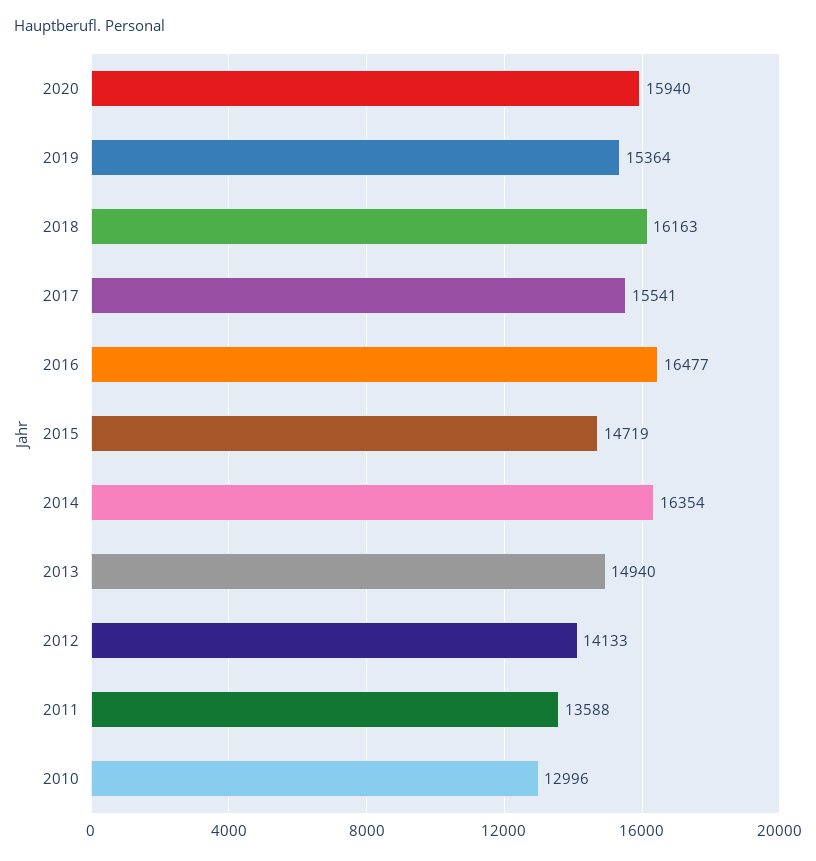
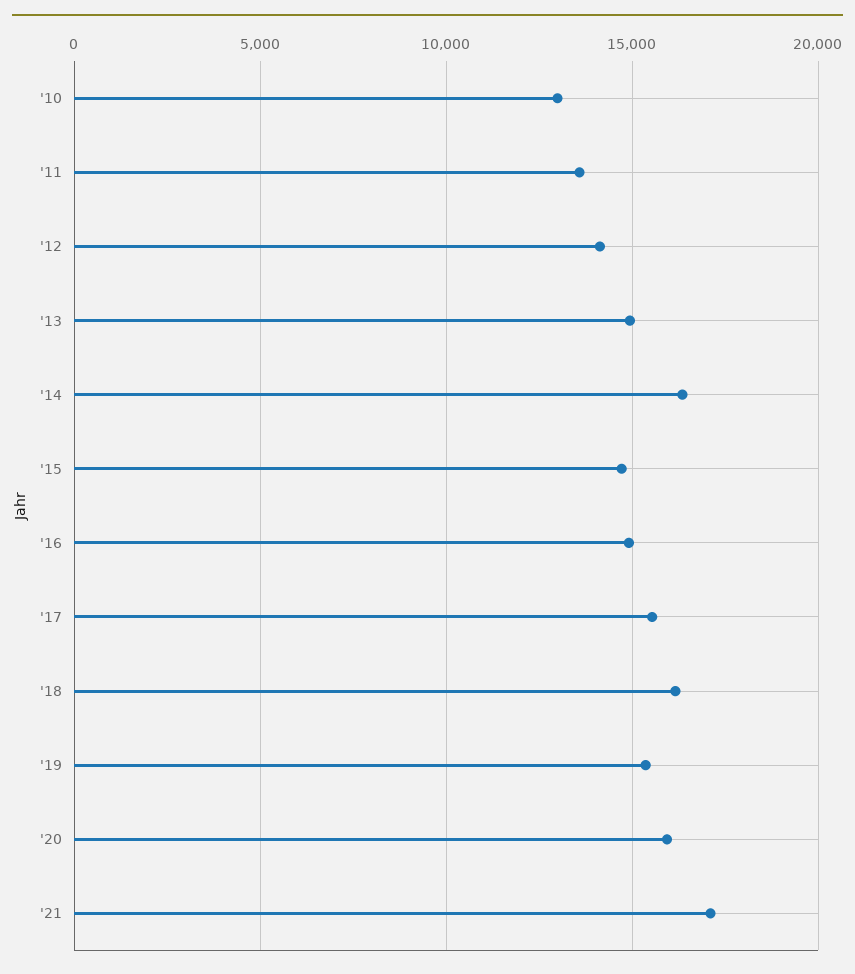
2016: 16477 -> 15000
'21: none -> 17000

